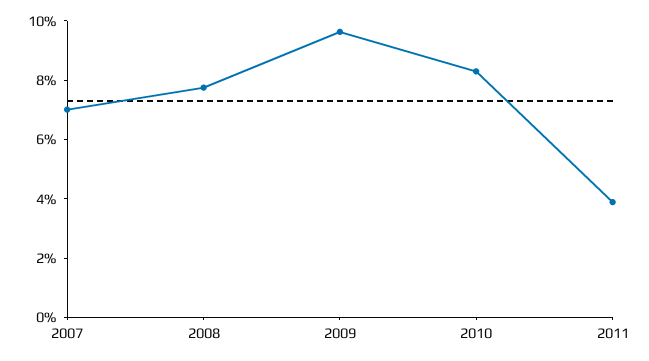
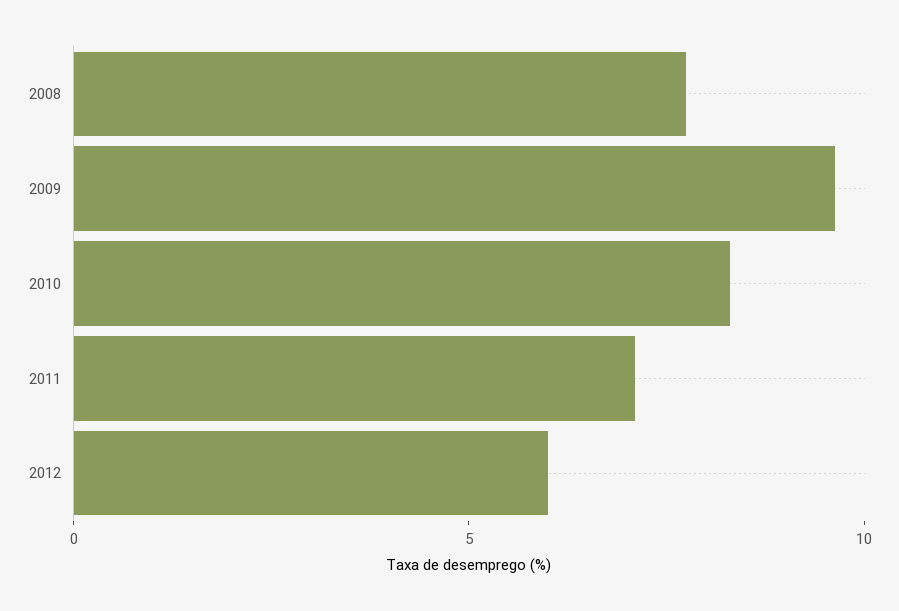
2007: 7 -> none
2011: 4 -> 7
2012: none -> 6

